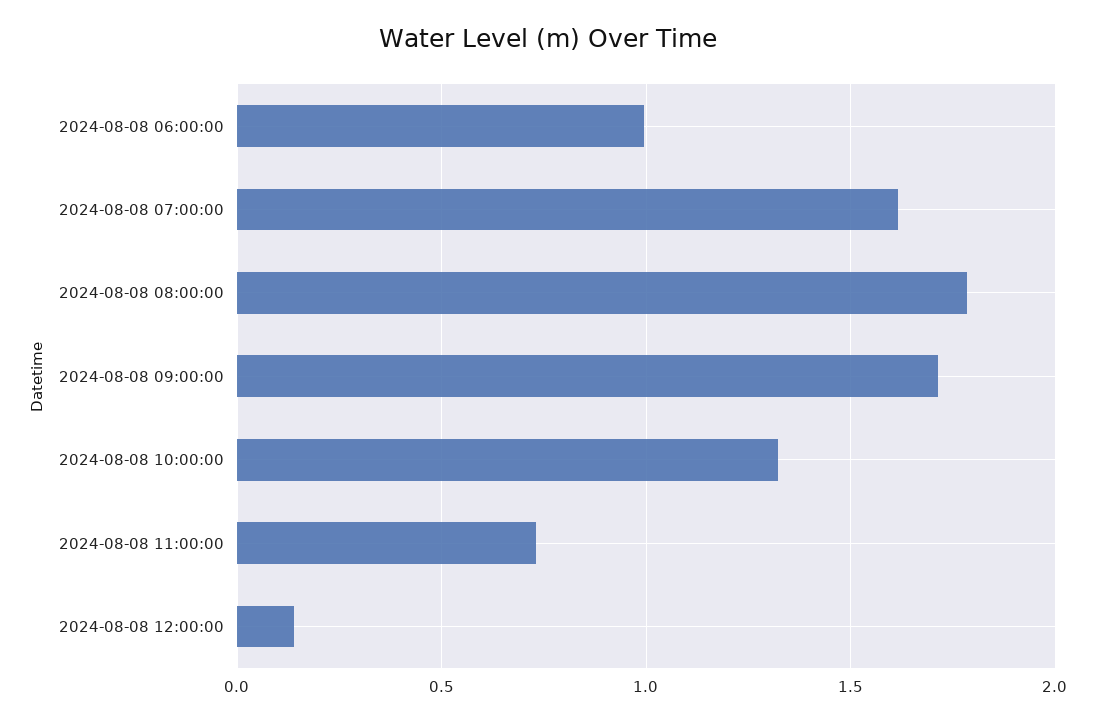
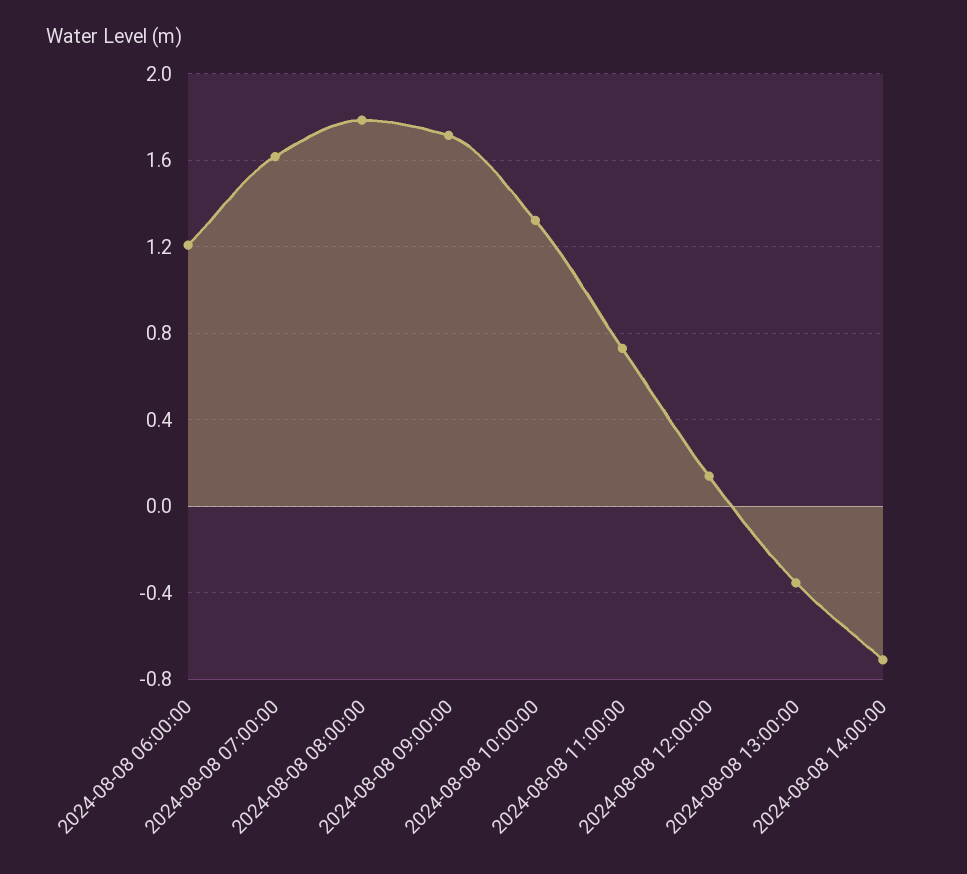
2024-08-08 06:00:00: 1 -> 1.2
2024-08-08 13:00:00: none -> -0.35
2024-08-08 14:00:00: none -> -0.7

